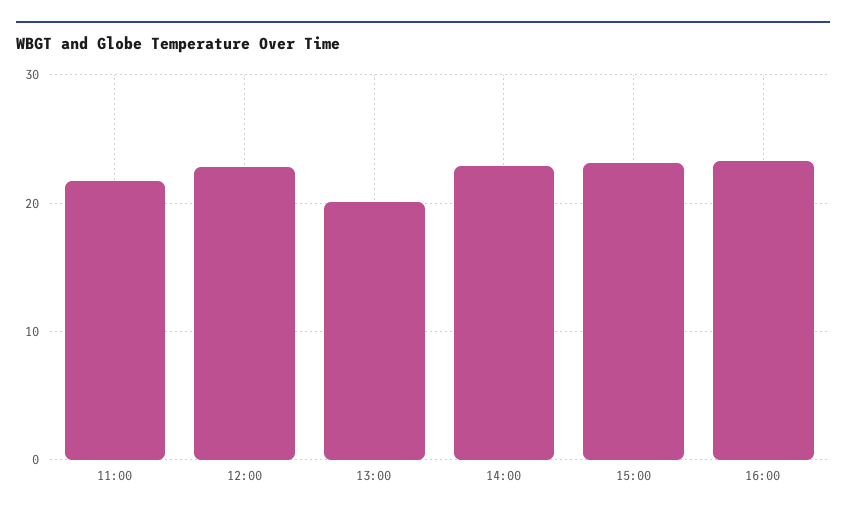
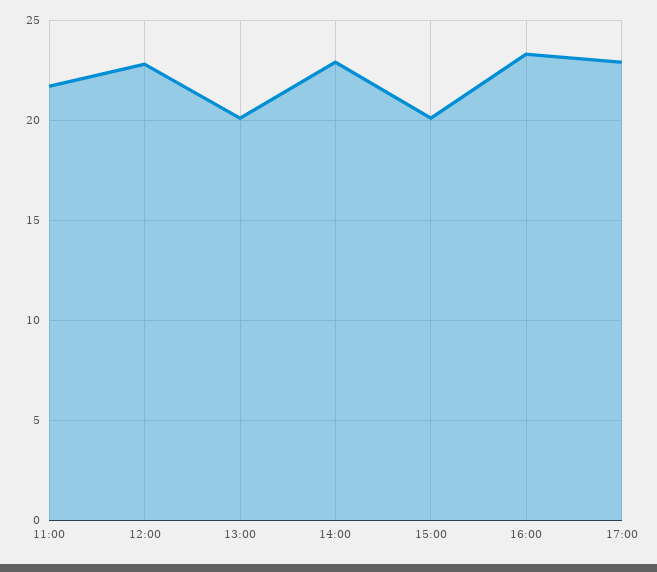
15:00: 23 -> 20
17:00: none -> 23

